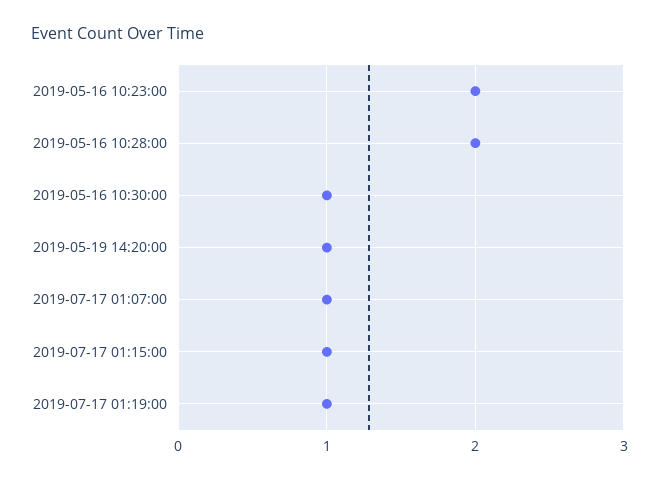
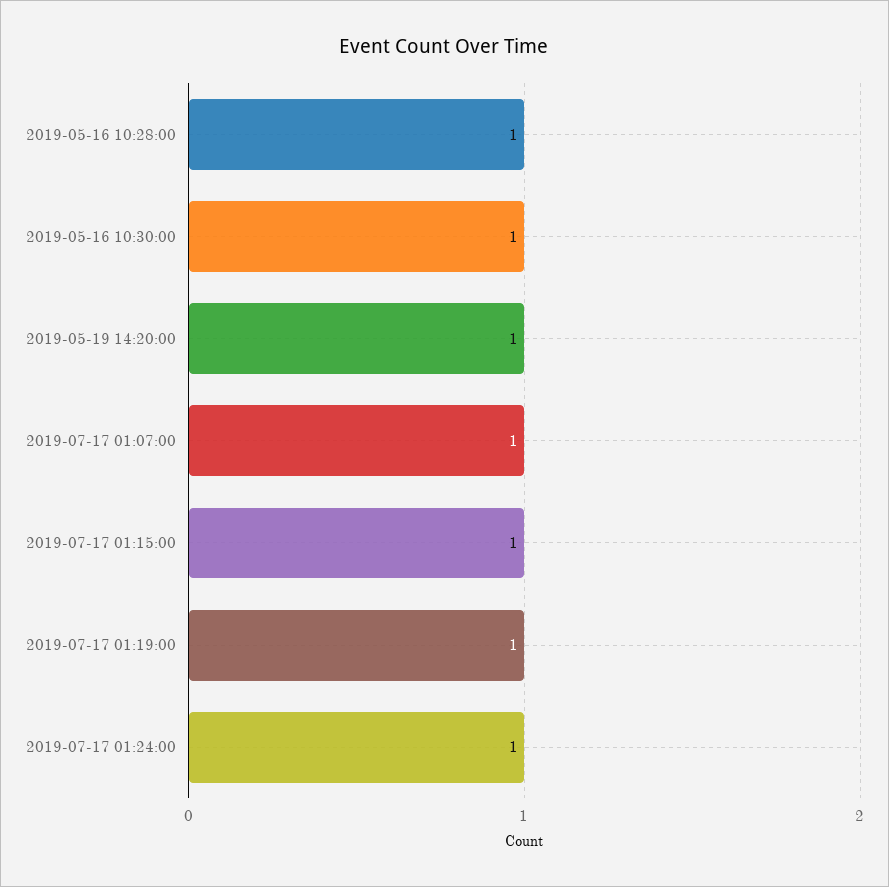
2019-05-16 10:23:00: 2 -> none
2019-05-16 10:28:00: 2 -> 1
2019-07-17 01:24:00: none -> 1

